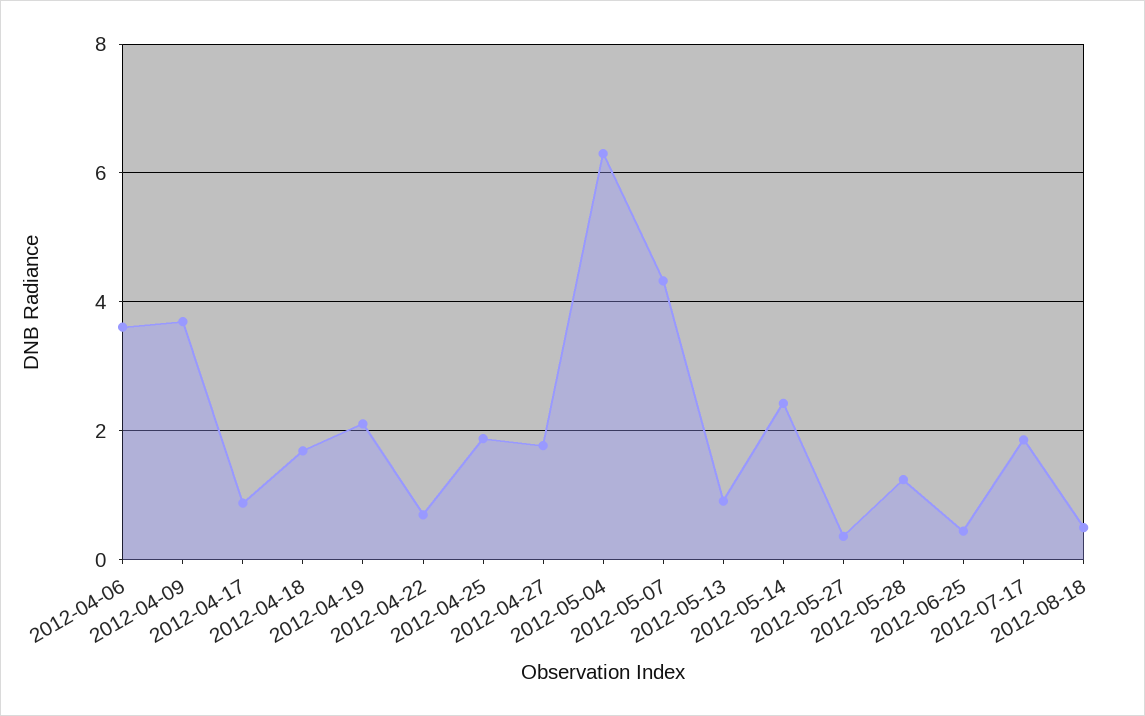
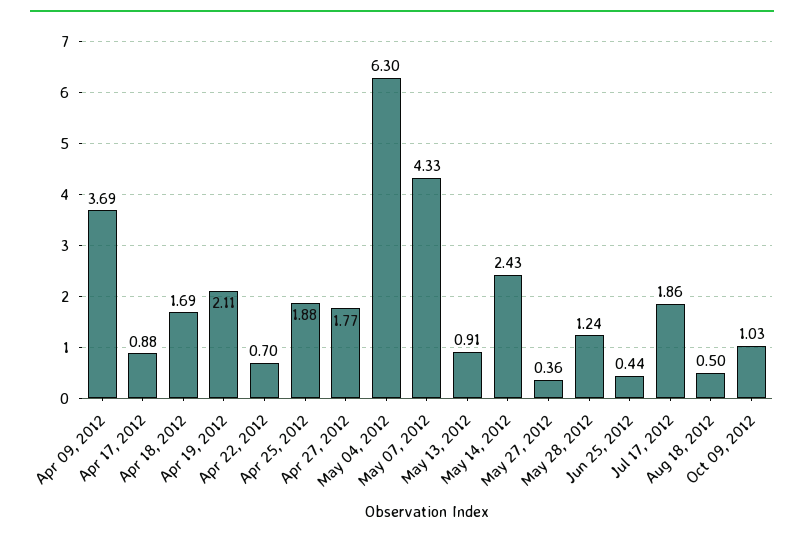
2012-04-06: 3.6 -> none
Oct 09, 2012: none -> 1.03

